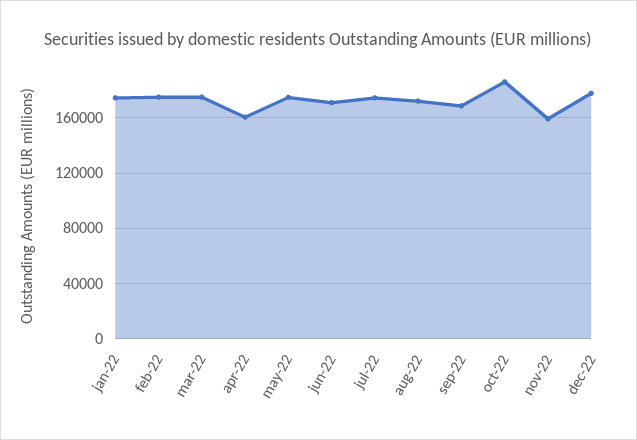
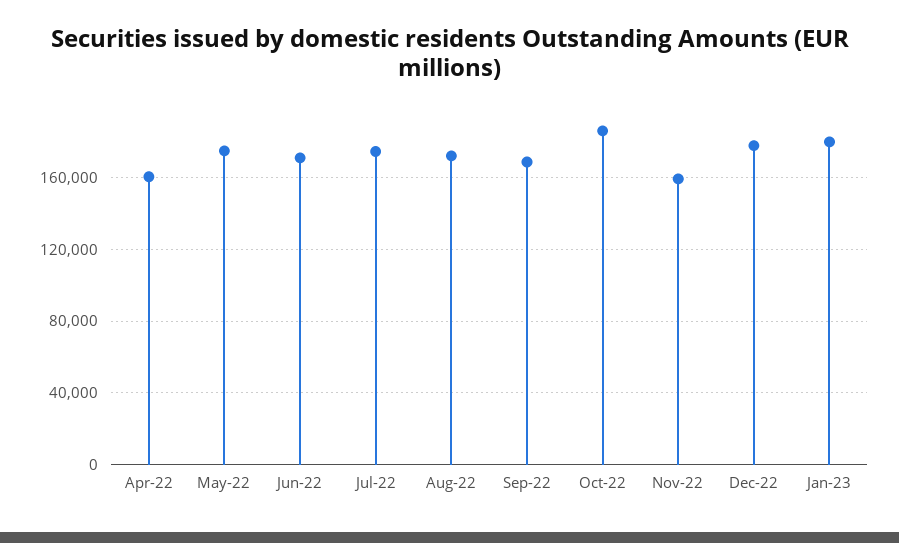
jan-22: 175000 -> none
feb-22: 175000 -> none
mar-22: 175000 -> none
Jan-23: none -> 180000

